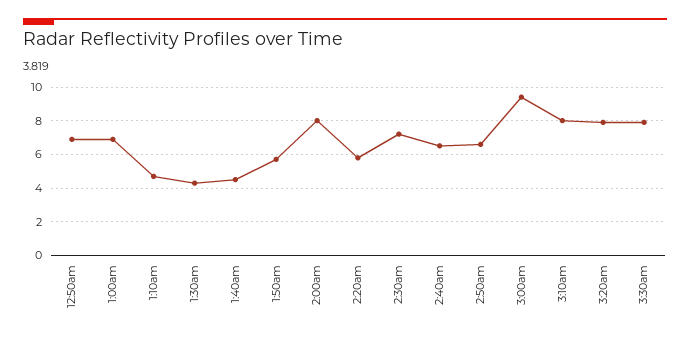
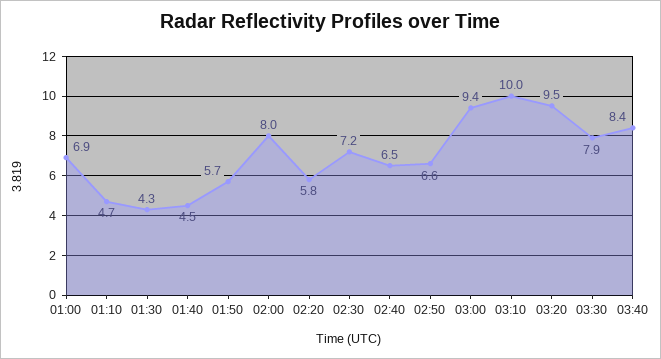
12:50am: 7 -> none
3:10am: 8 -> 10
3:20am: 8 -> 9.5
03:40: none -> 8.4

